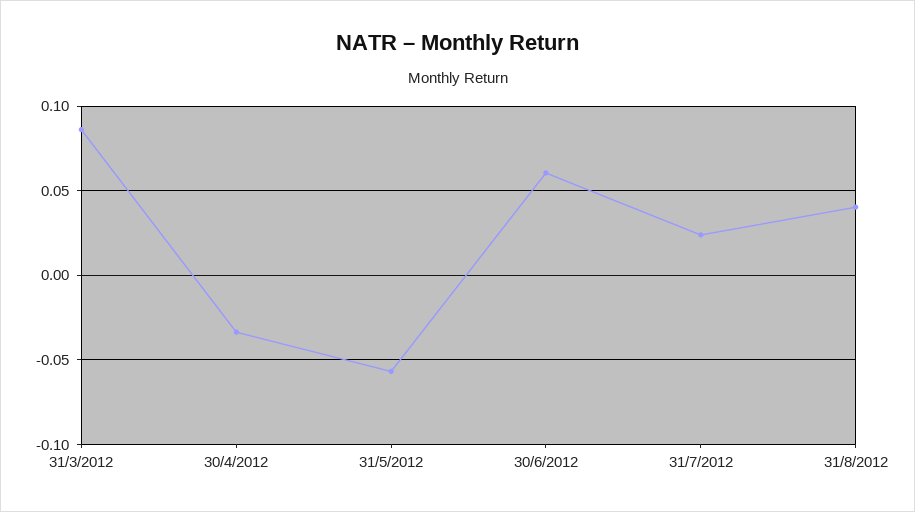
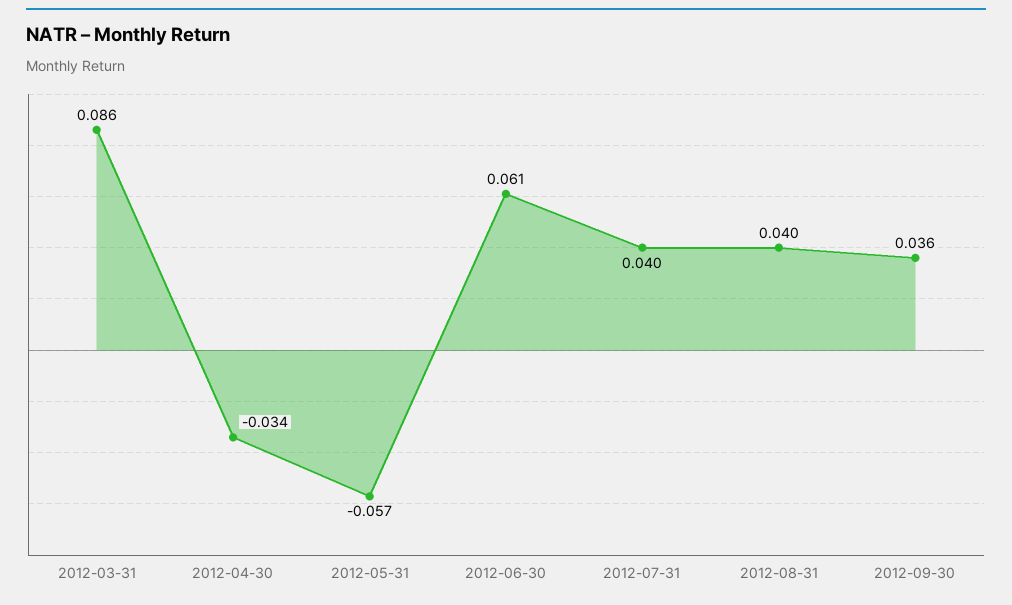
31/7/2012: 0.025 -> 0.04
2012-09-30: none -> 0.036

